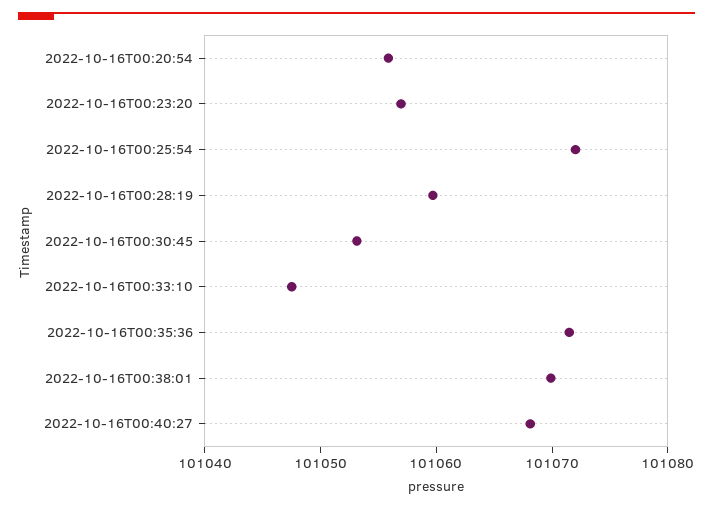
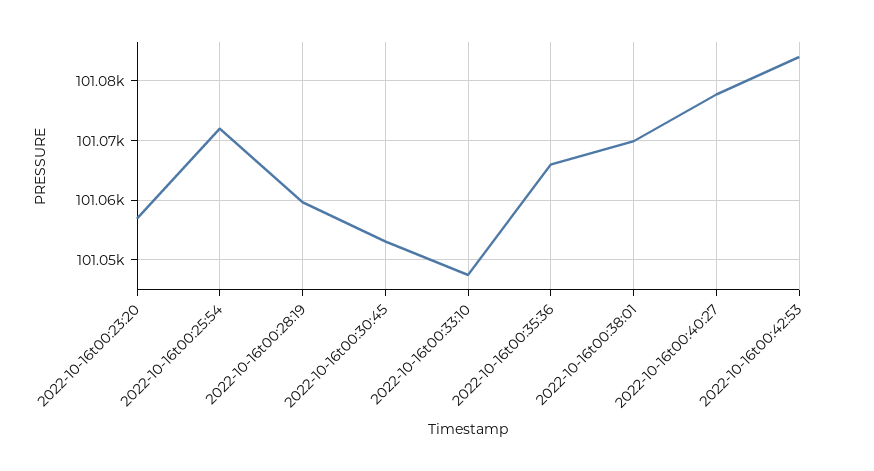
2022-10-16T00:20:54: 101056 -> none
2022-10-16T00:35:36: 101072 -> 101066
2022-10-16T00:40:27: 101068 -> 101078
2022-10-16t00:42:53: none -> 101084

